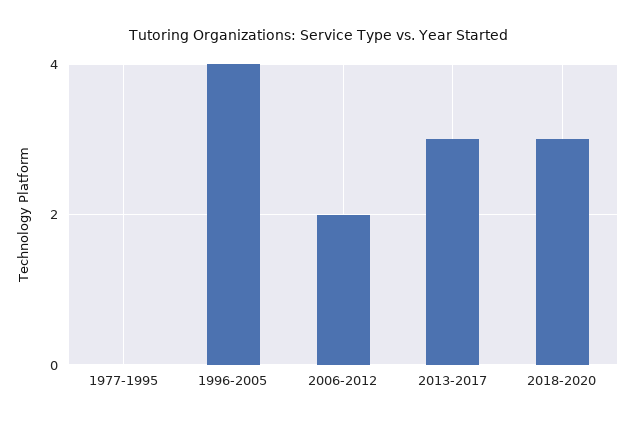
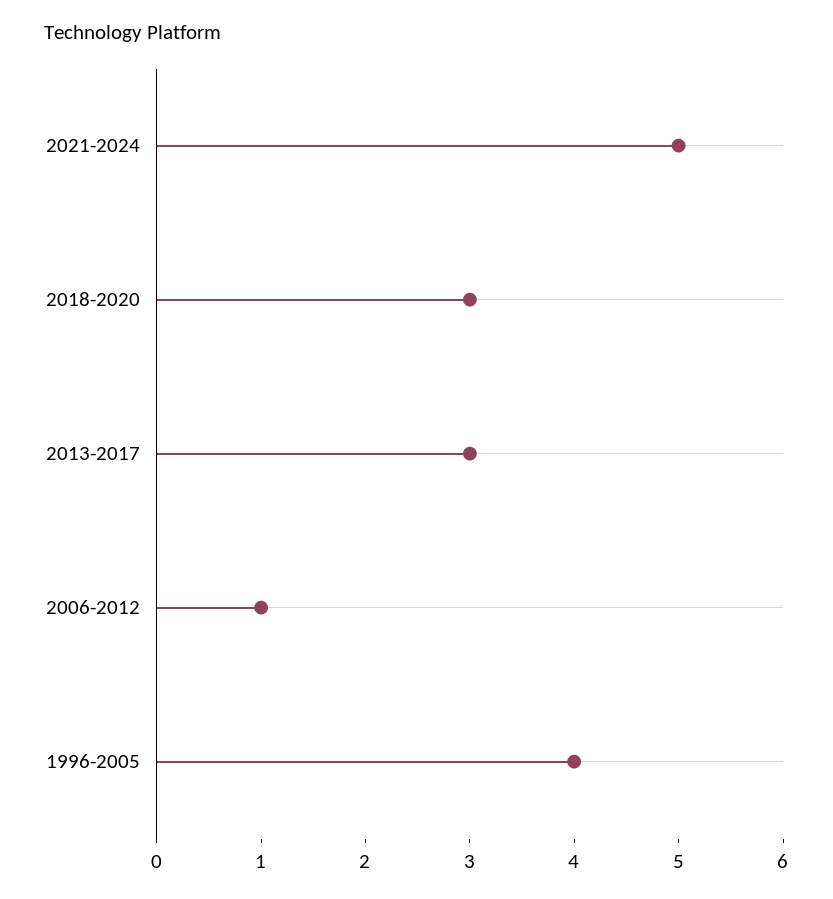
1977-1995: 0 -> none
2006-2012: 2 -> 1
2021-2024: none -> 5

